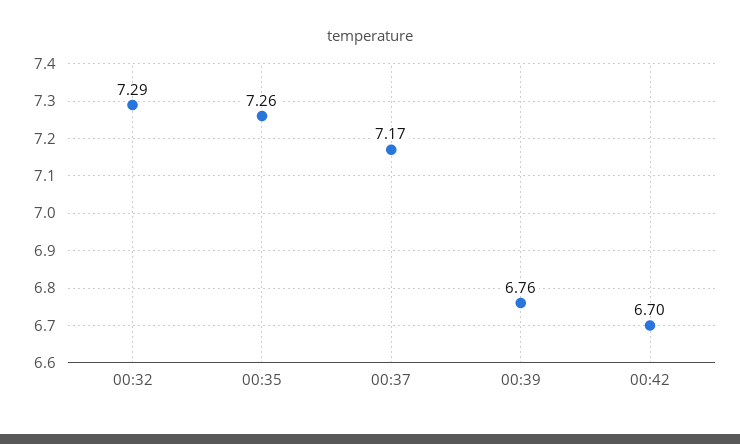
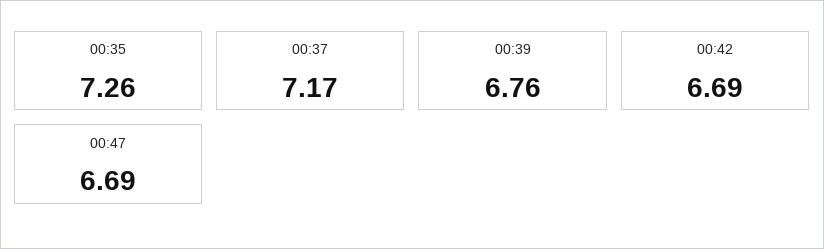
00:32: 7.29 -> none
00:42: 6.7 -> 6.69
00:47: none -> 6.69

